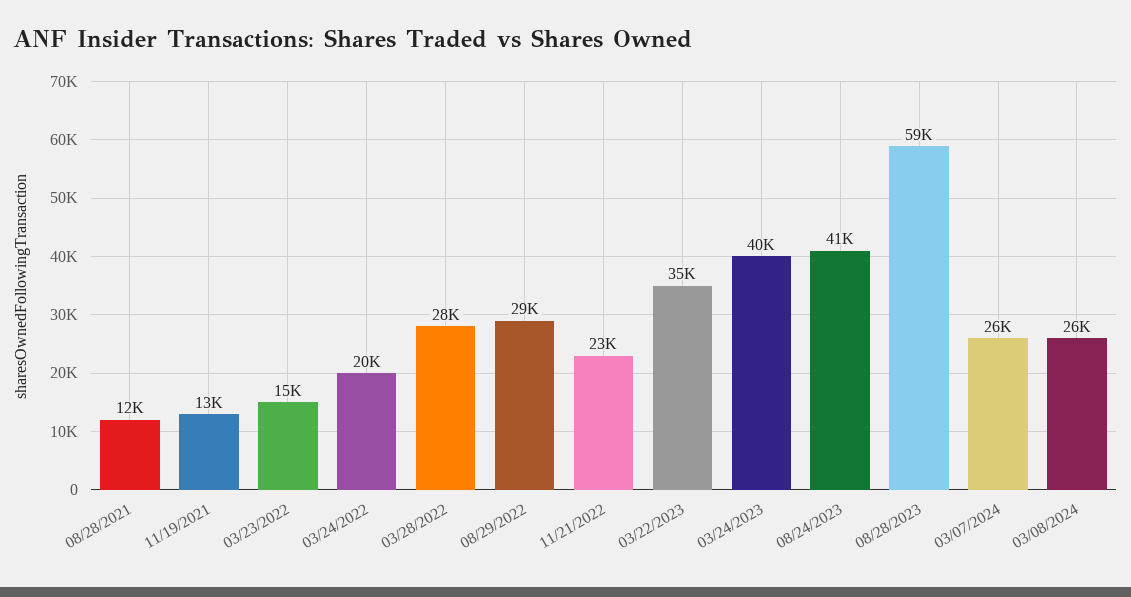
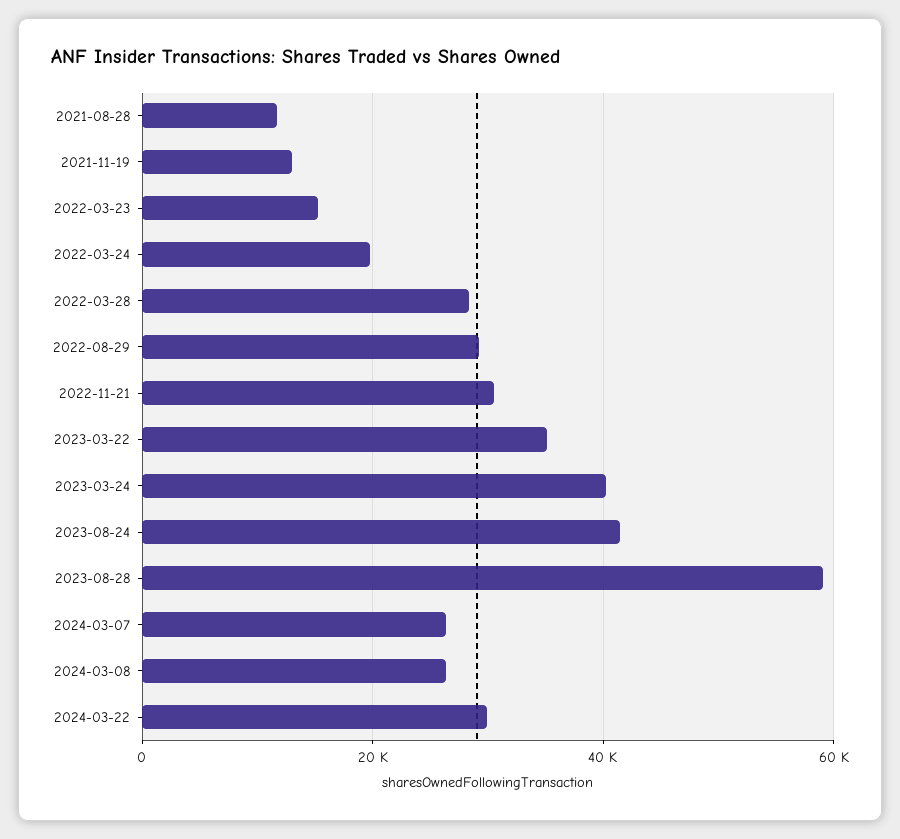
11/21/2022: 23000 -> 30000
2024-03-22: none -> 30000

